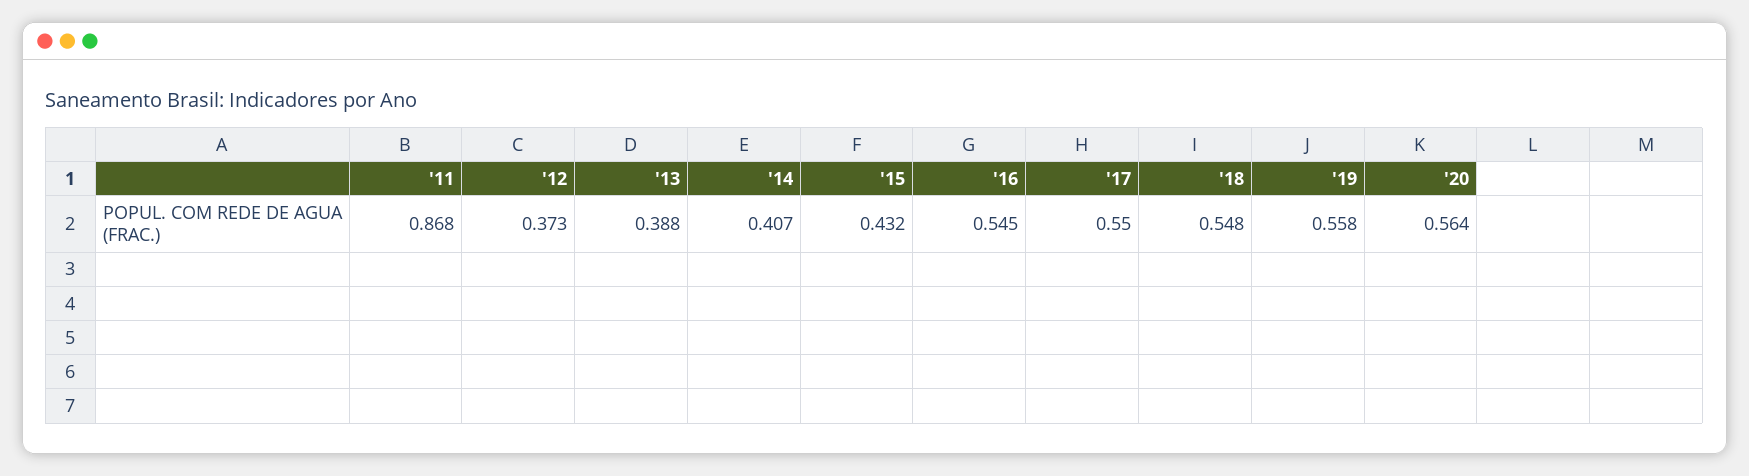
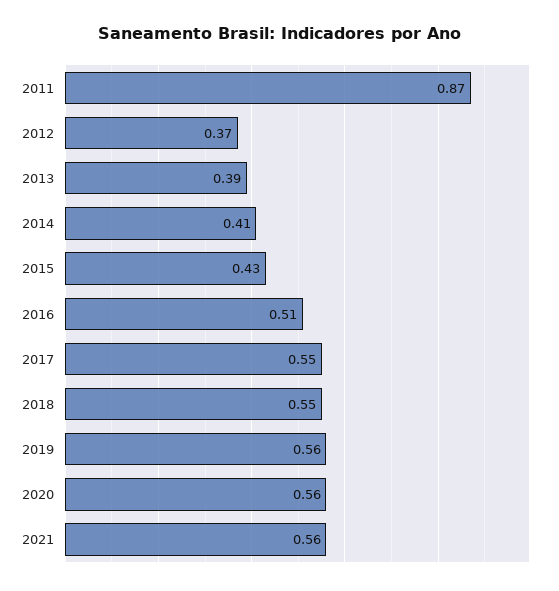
'16: 0.545 -> 0.51
2021: none -> 0.56

